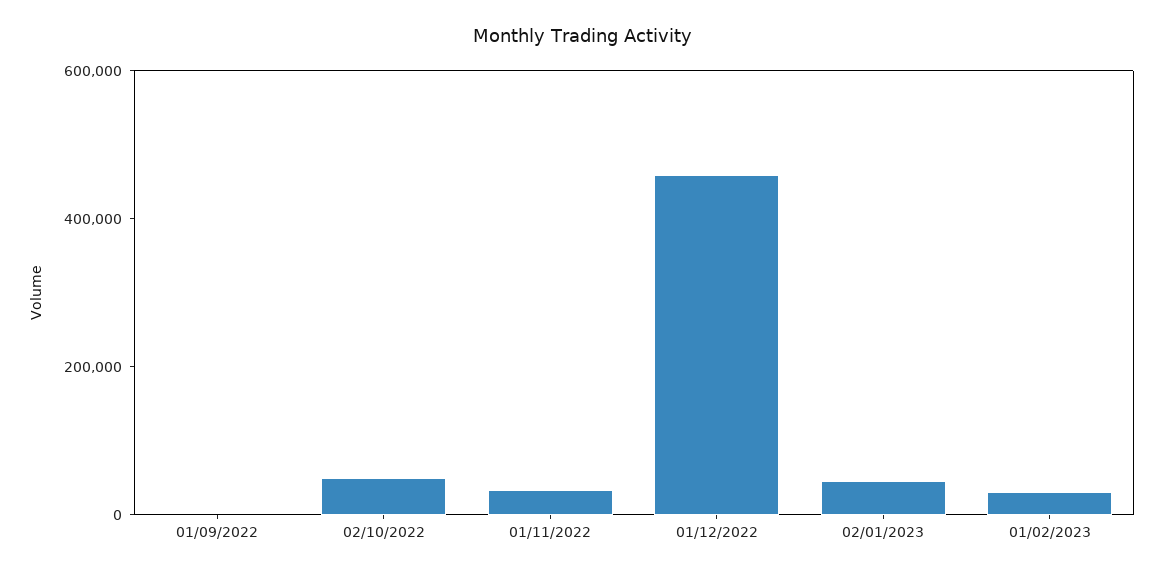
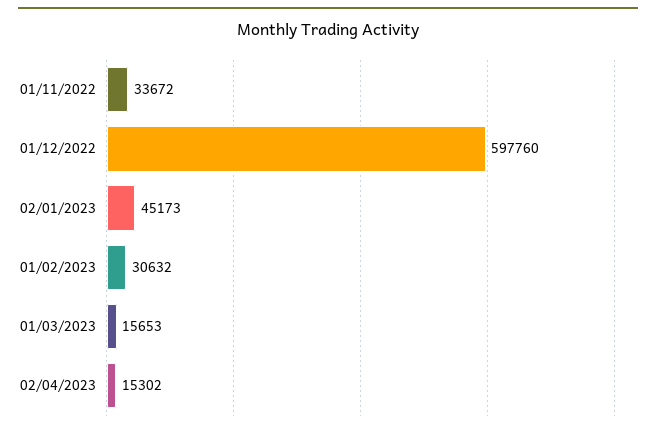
01/09/2022: 0 -> none
02/10/2022: 50000 -> none
01/12/2022: 450000 -> 597760
01/03/2023: none -> 15653
02/04/2023: none -> 15302

